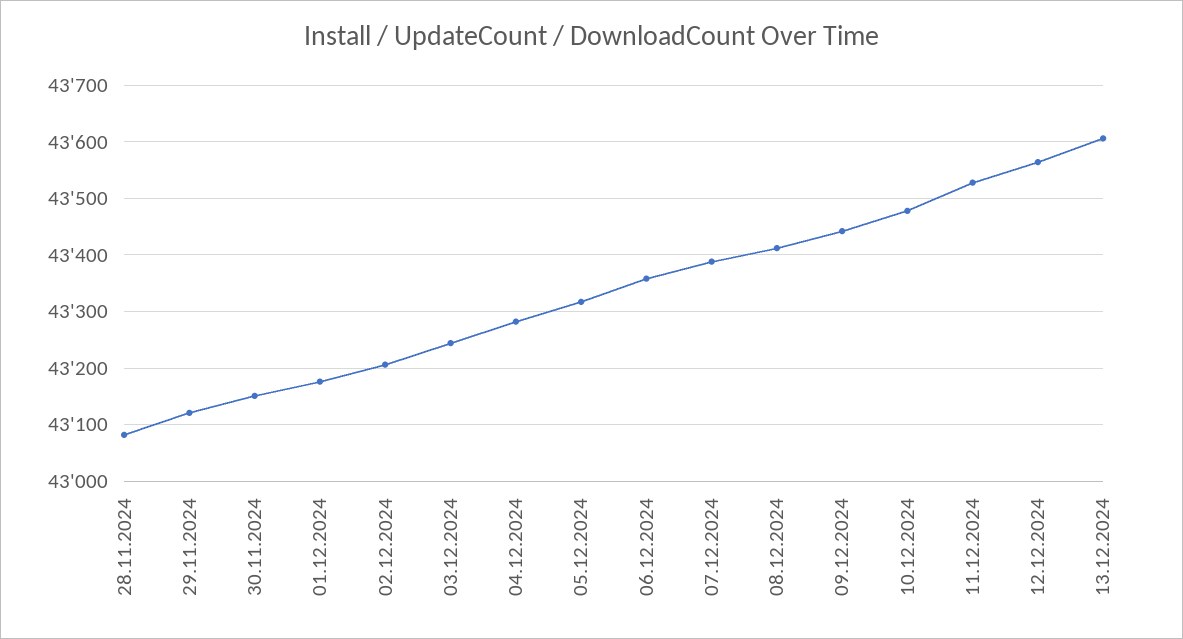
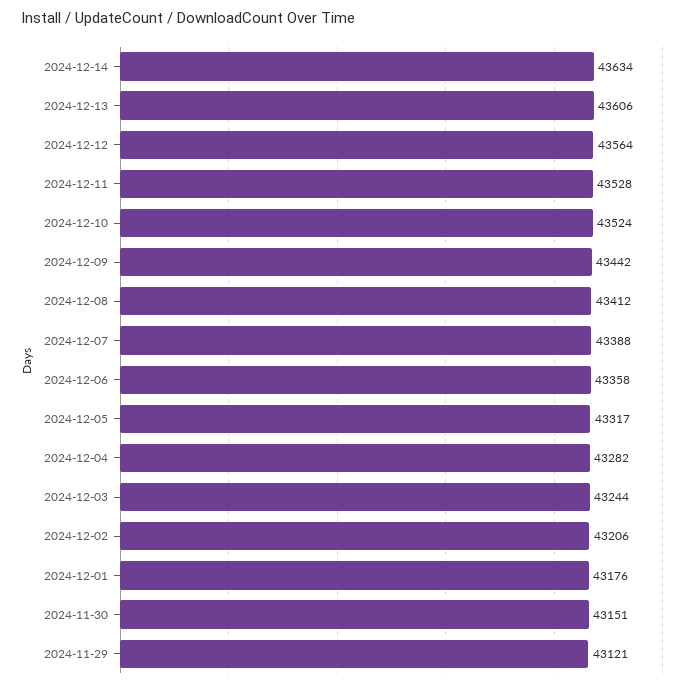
28.11.2024: 43080 -> none
10.12.2024: 43480 -> 43524
2024-12-14: none -> 43634

